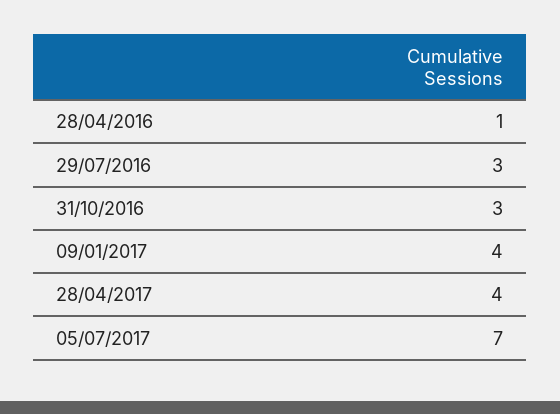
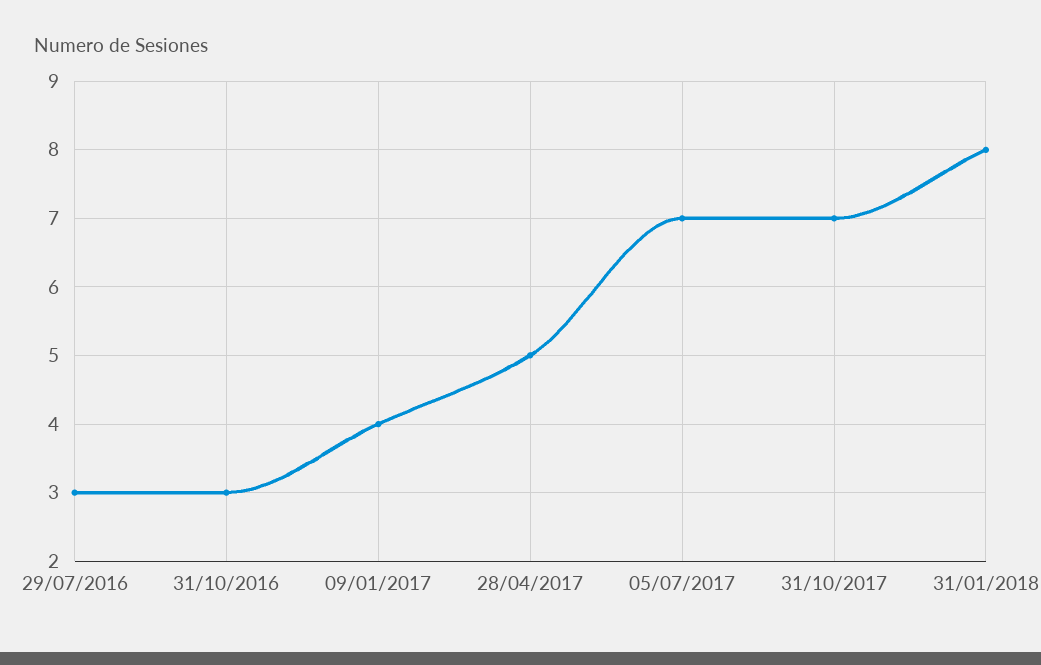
28/04/2016: 1 -> none
28/04/2017: 4 -> 5
31/10/2017: none -> 7
31/01/2018: none -> 8

